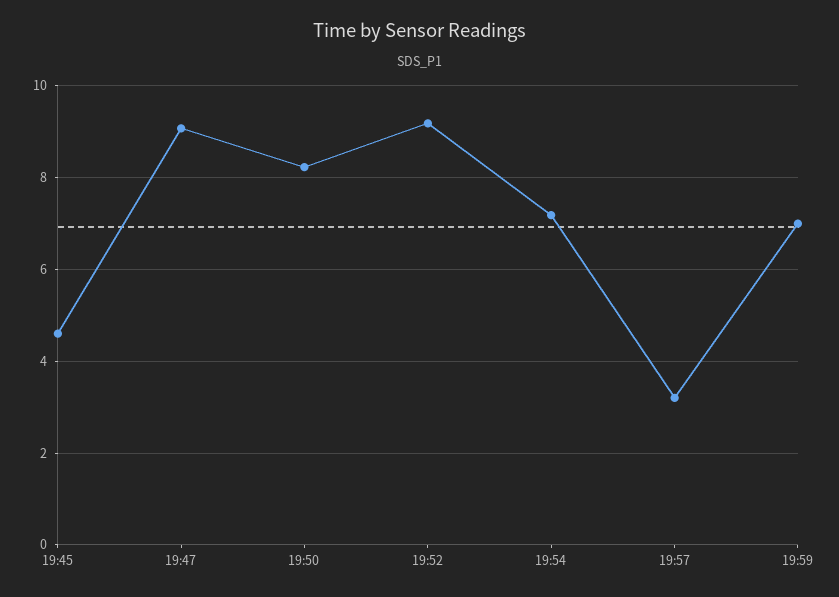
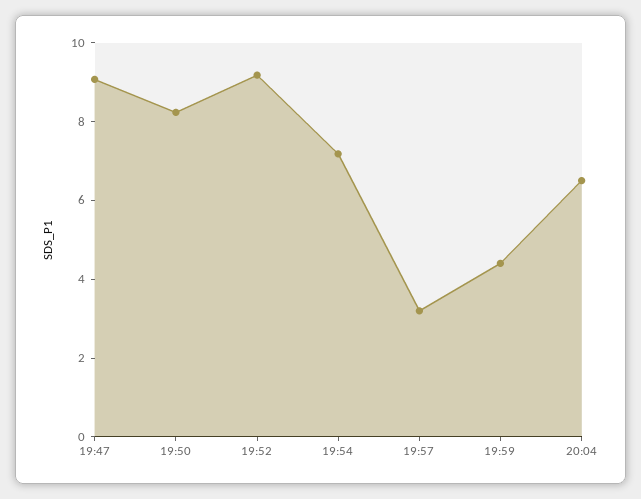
19:45: 4.6 -> none
19:59: 7 -> 4.5
20:04: none -> 6.5

